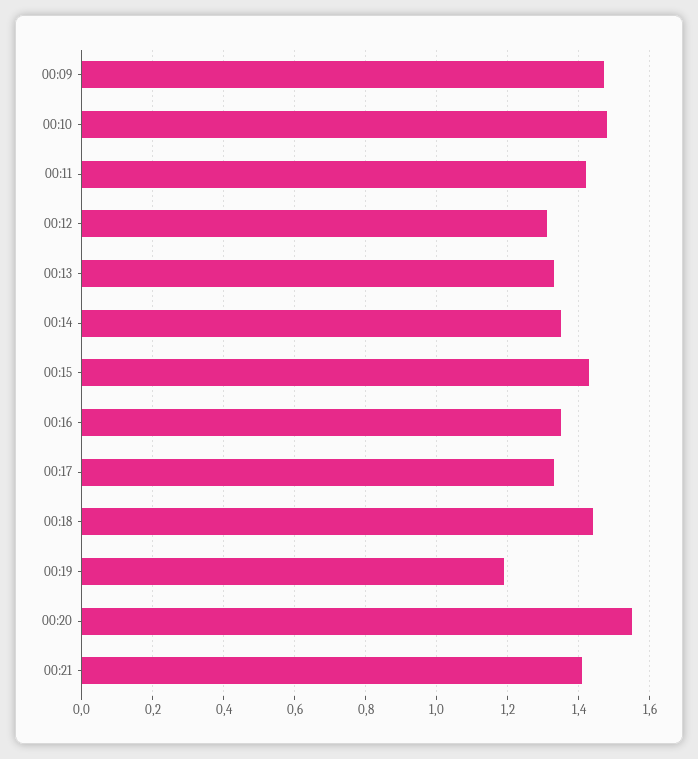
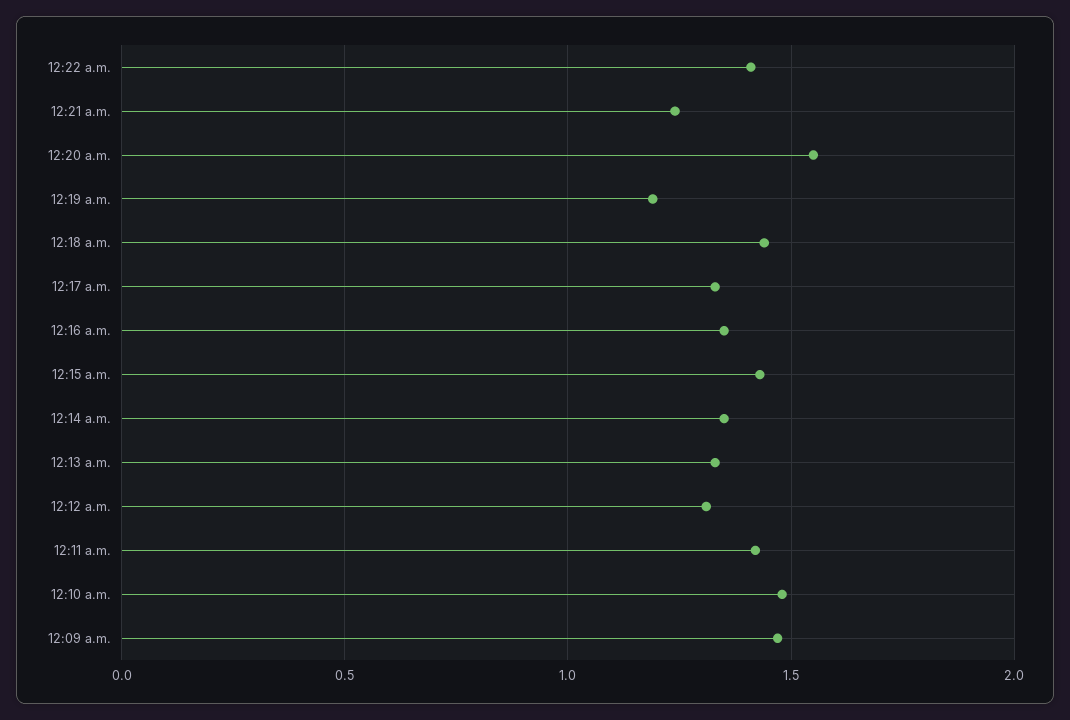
00:21: 1.4 -> 1.25
12:22 a.m.: none -> 1.4

